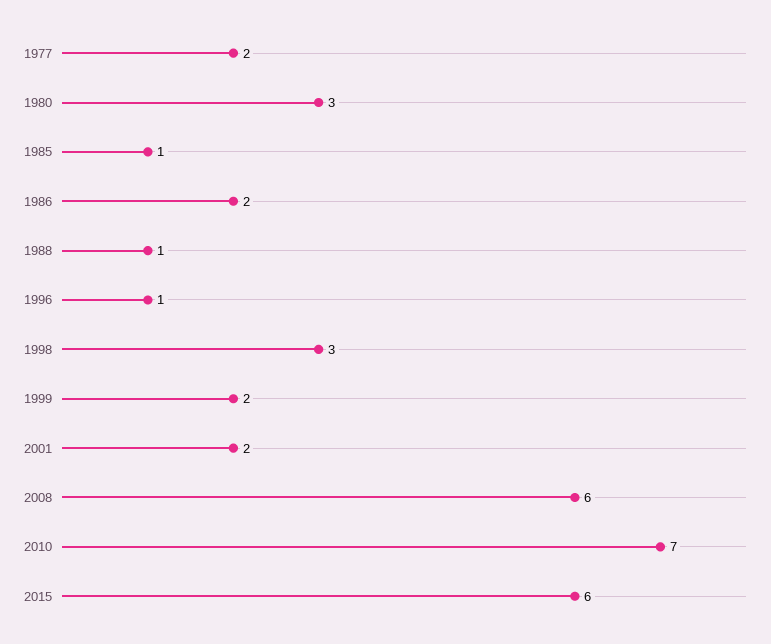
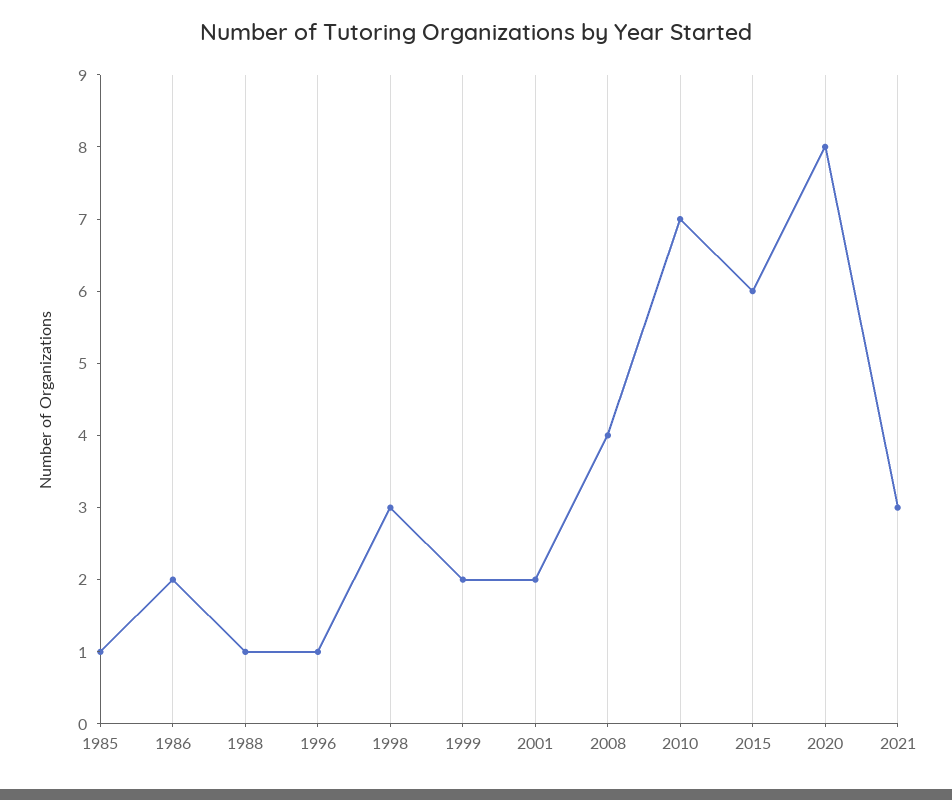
1977: 2 -> none
1980: 3 -> none
2008: 6 -> 4
2020: none -> 8
2021: none -> 3

